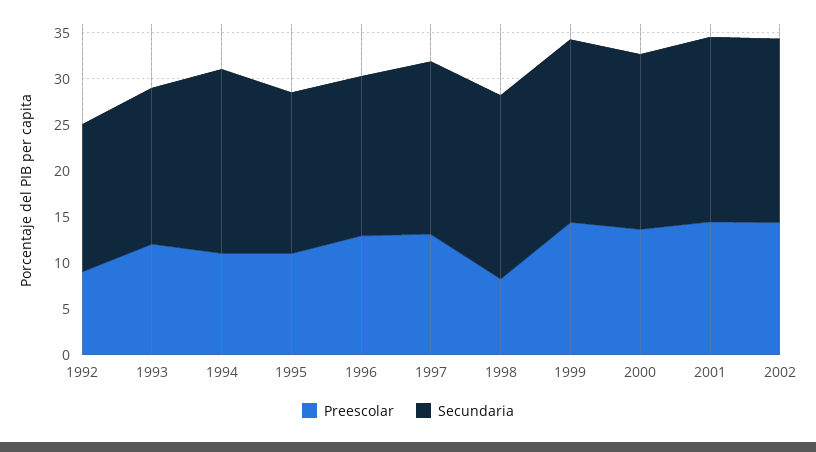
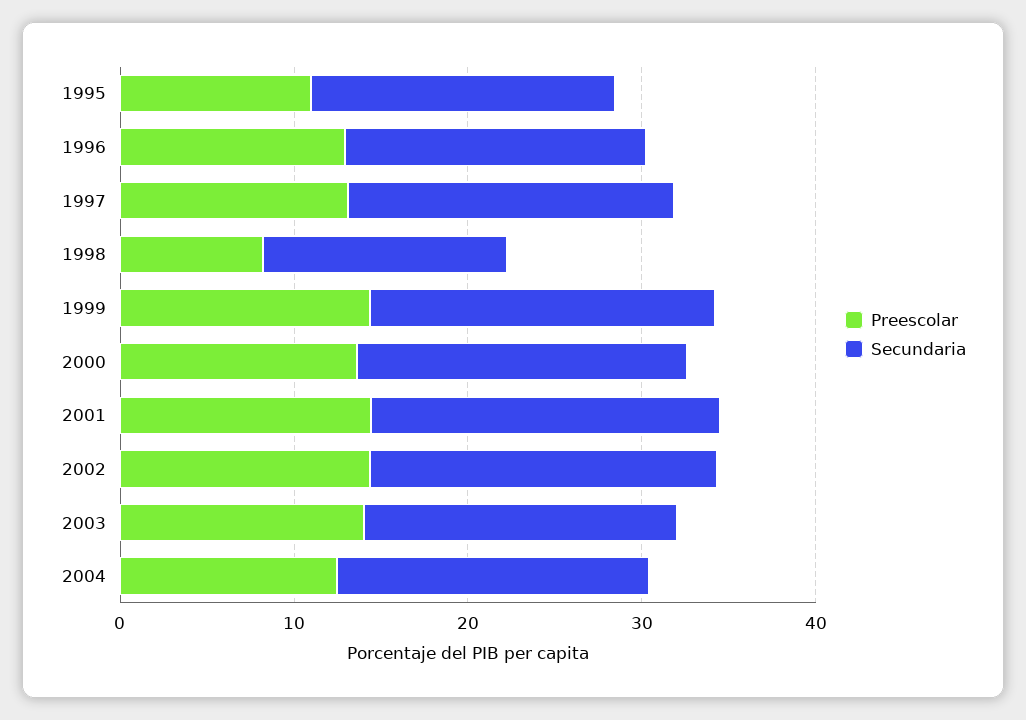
Preescolar, 1992: 9 -> none
Secundaria, 1992: 16 -> none
Preescolar, 1993: 12 -> none
Secundaria, 1993: 17 -> none
Preescolar, 1994: 11 -> none
Secundaria, 1994: 20 -> none
Secundaria, 1998: 20 -> 14
Preescolar, 2003: none -> 14
Secundaria, 2003: none -> 18
Preescolar, 2004: none -> 12
Secundaria, 2004: none -> 18

